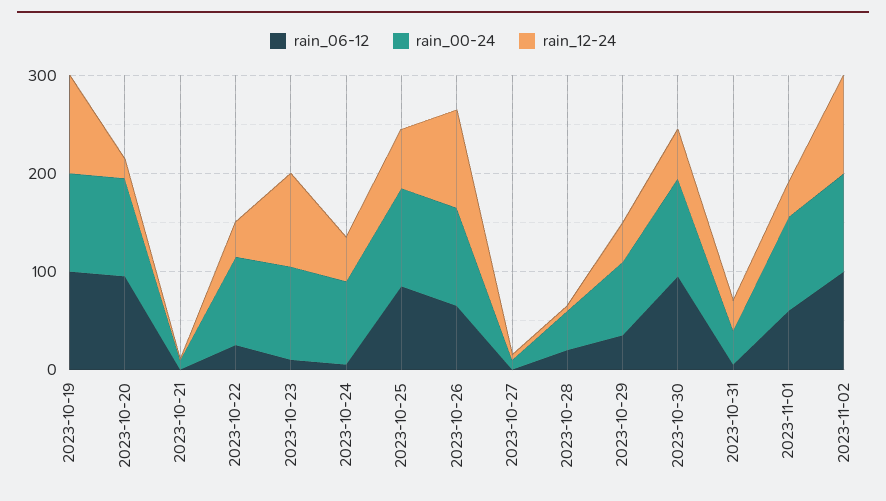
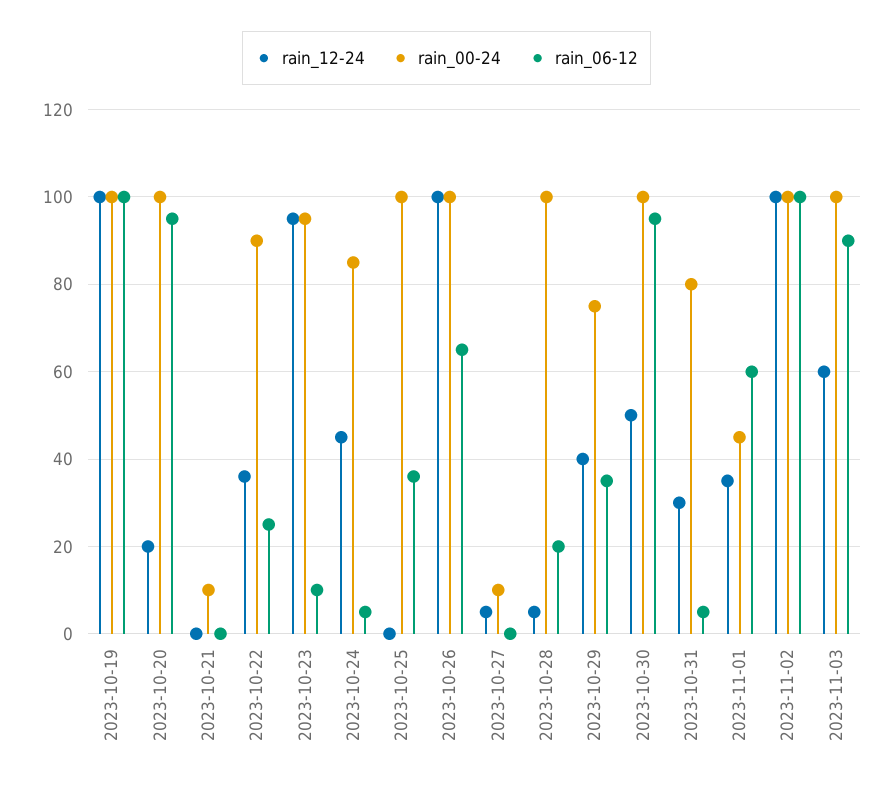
rain_06-12, 2023-10-25: 80 -> 35
rain_12-24, 2023-10-25: 60 -> 0
rain_00-24, 2023-10-28: 40 -> 100
rain_00-24, 2023-10-31: 40 -> 80
rain_00-24, 2023-11-01: 100 -> 45
rain_12-24, 2023-11-03: none -> 60
rain_00-24, 2023-11-03: none -> 100
rain_06-12, 2023-11-03: none -> 90

